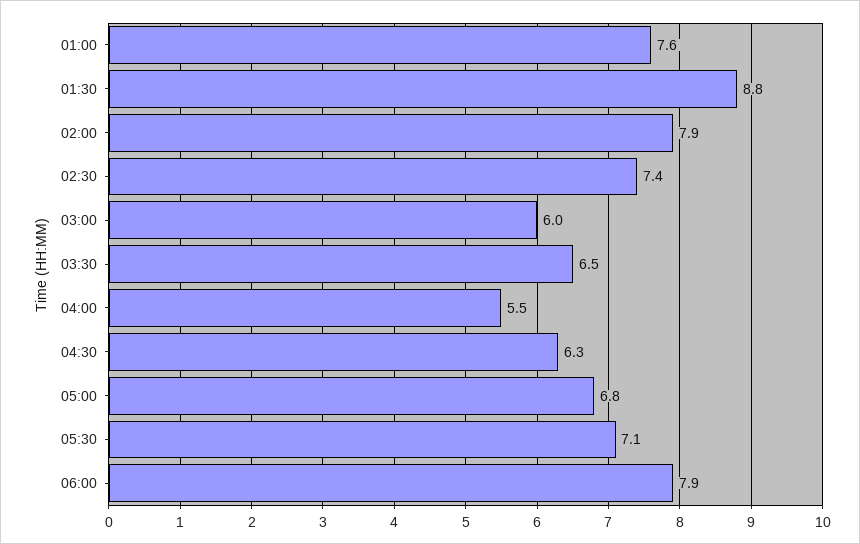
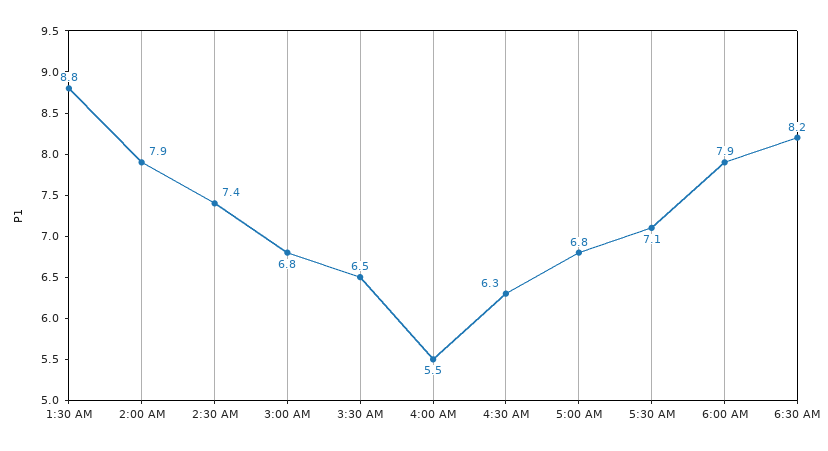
01:00: 7.6 -> none
03:00: 6 -> 6.8
6:30 AM: none -> 8.2

